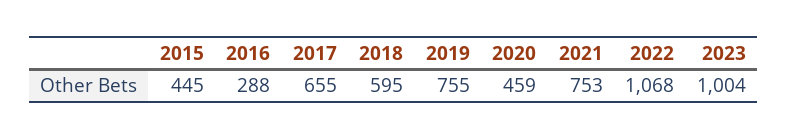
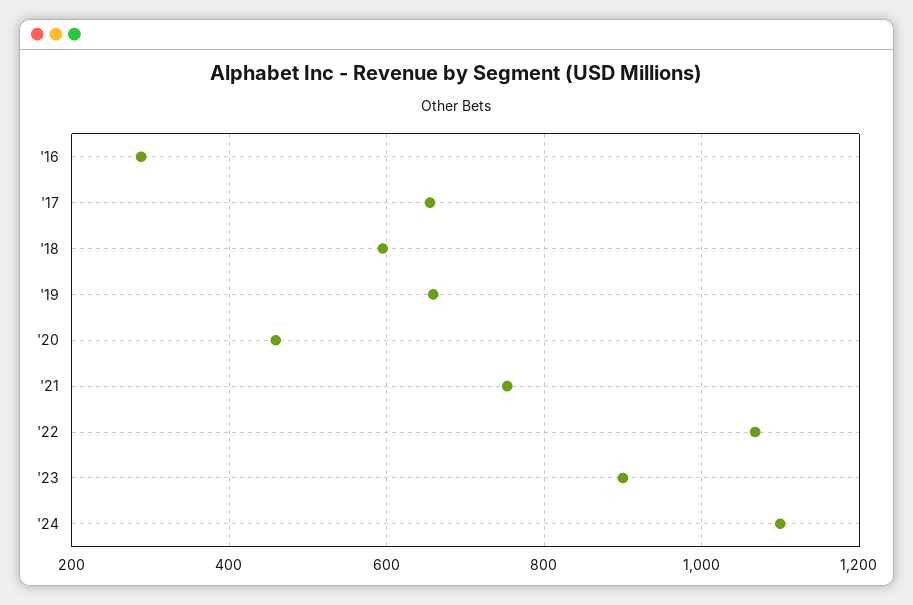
2015: 445 -> none
2019: 755 -> 660
2023: 1004 -> 900
'24: none -> 1100

